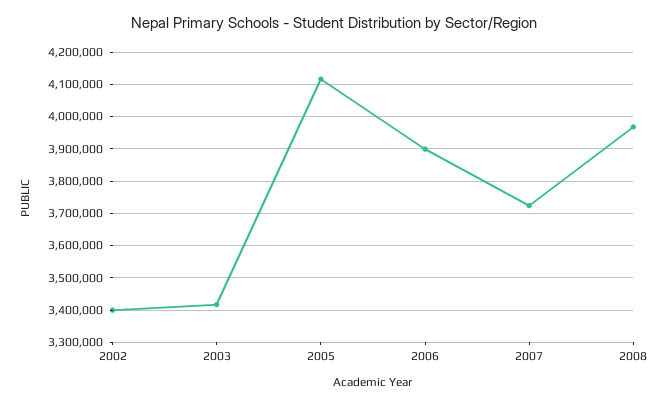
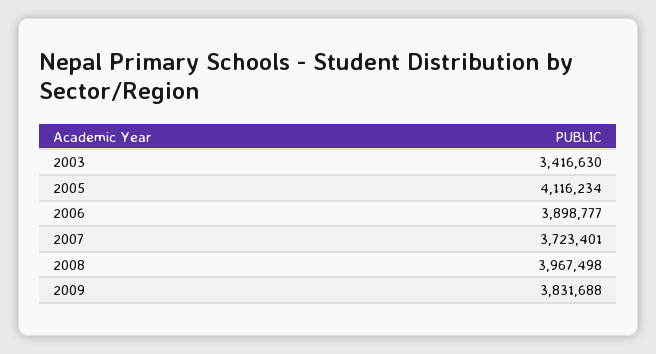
2002: 3400000 -> none
2009: none -> 3831688

